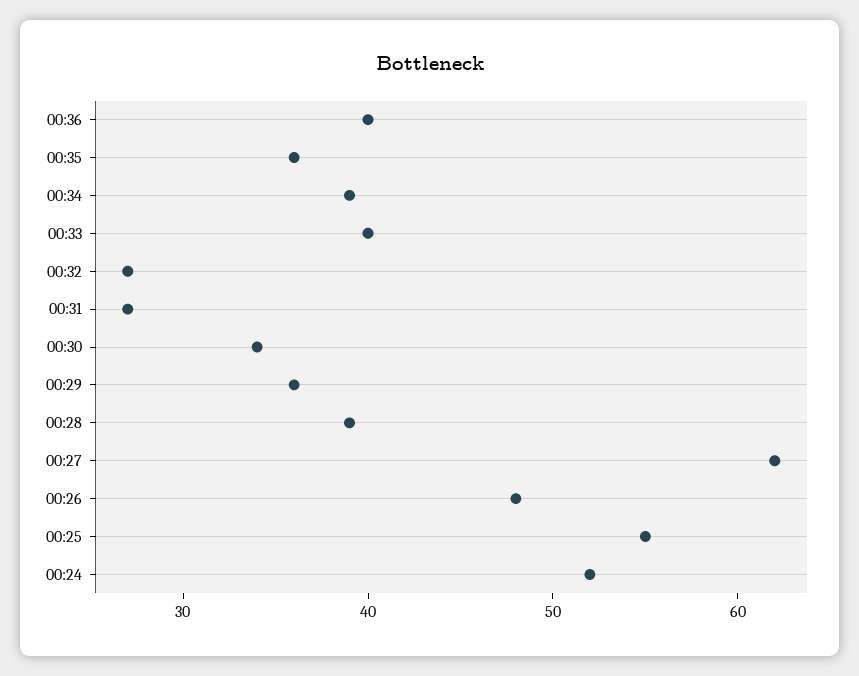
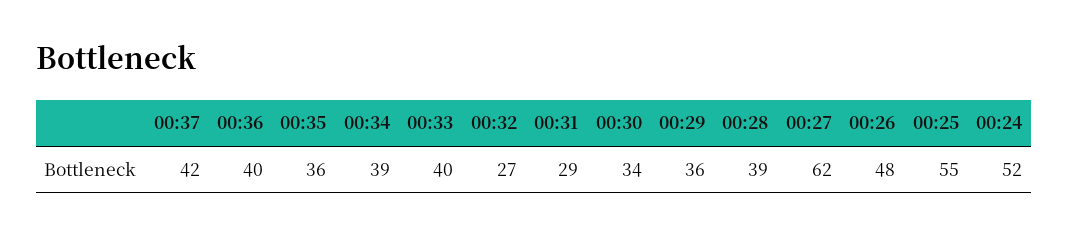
00:31: 27 -> 29
00:37: none -> 42

